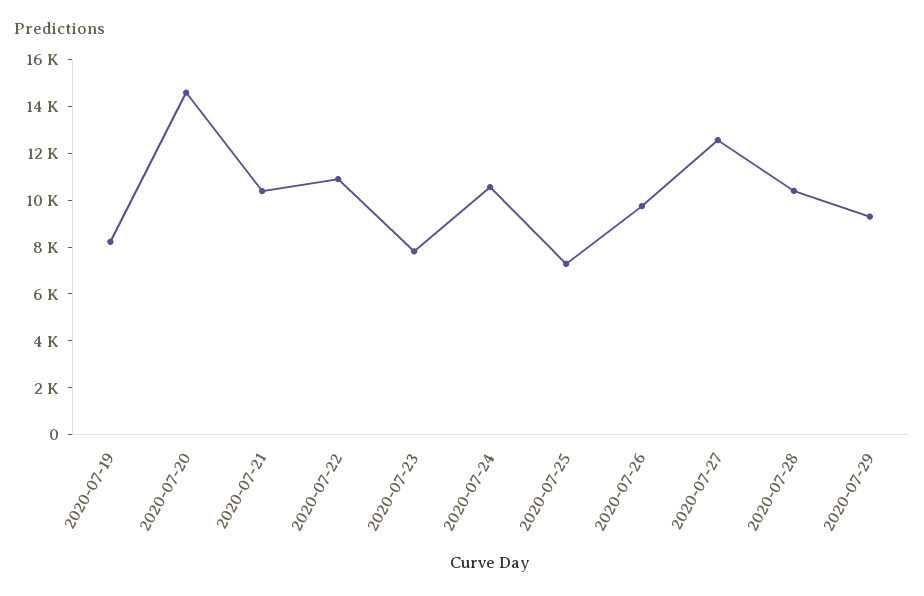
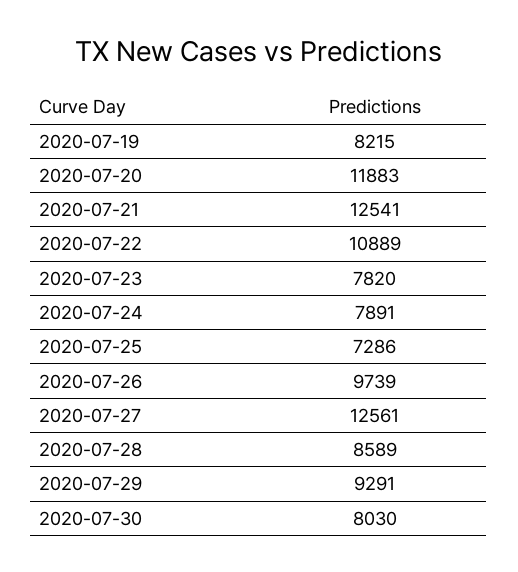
2020-07-20: 14500 -> 11883
2020-07-21: 10500 -> 12541
2020-07-24: 10500 -> 7891
2020-07-28: 10500 -> 8589
2020-07-30: none -> 8030

